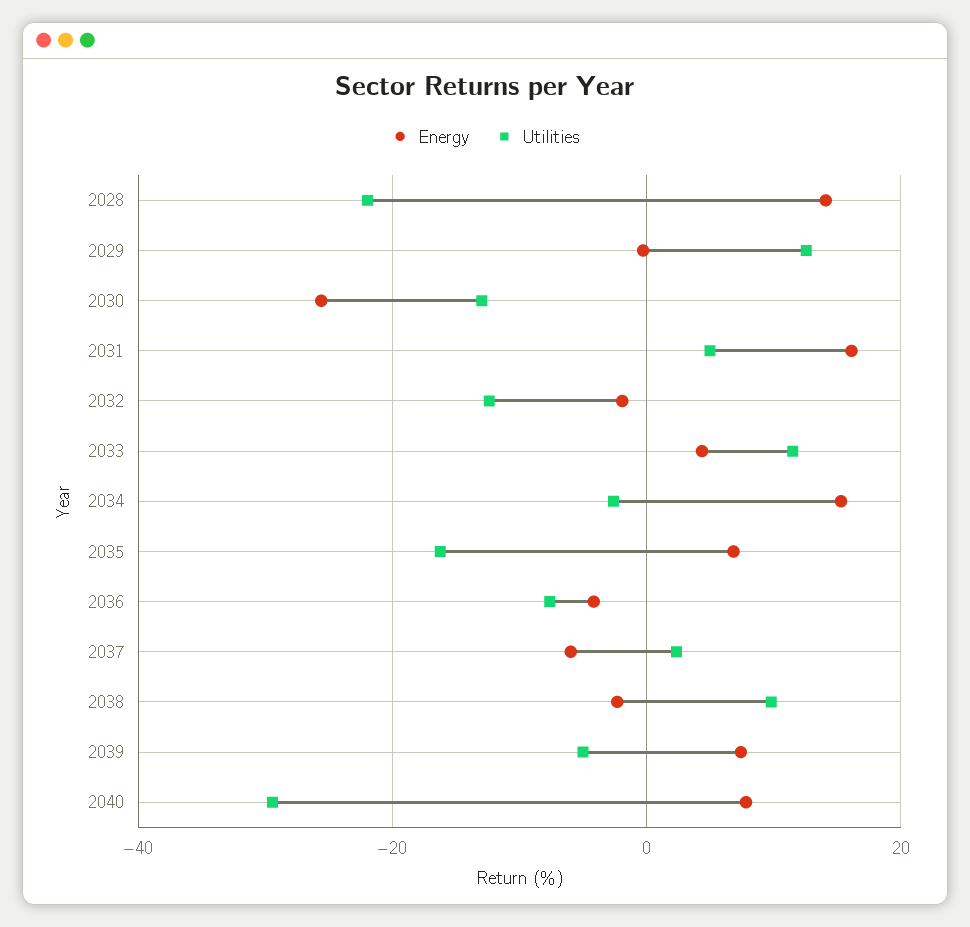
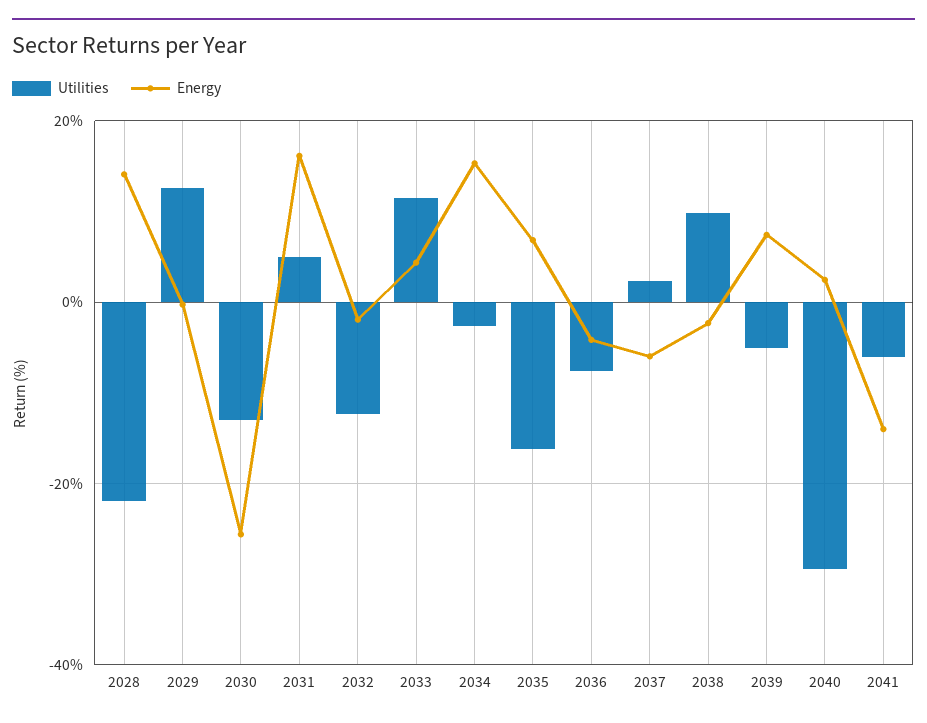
Energy, 2040: 8 -> 2
Utilities, 2041: none -> -6
Energy, 2041: none -> -14

